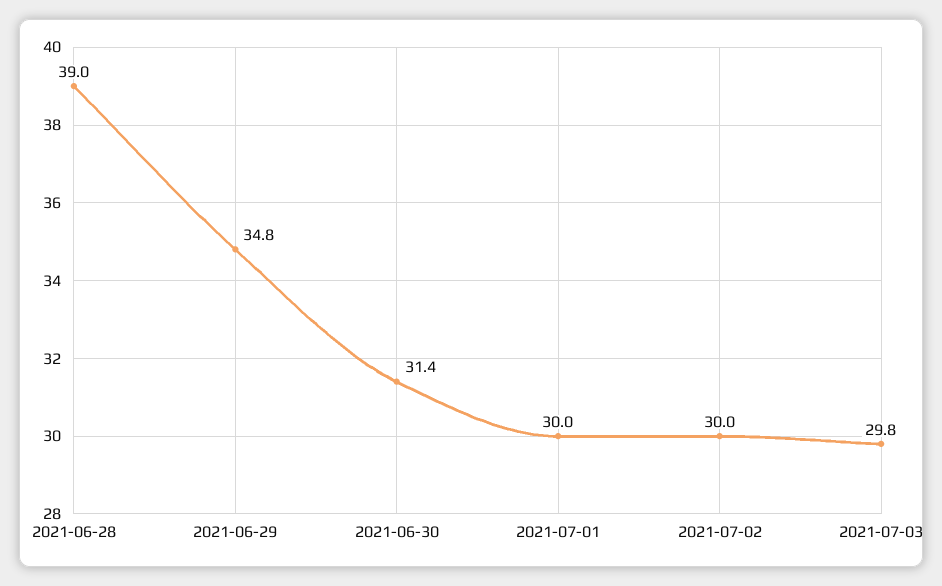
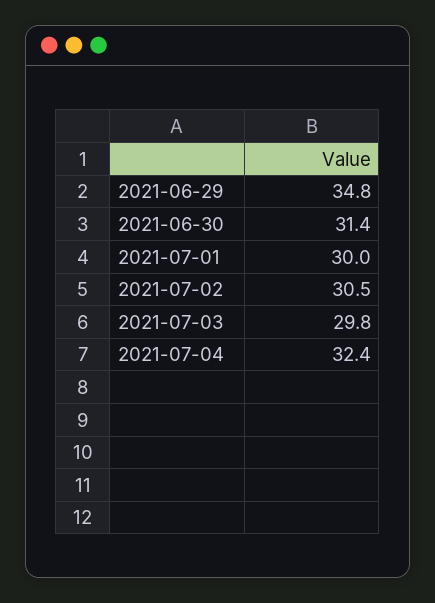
2021-06-28: 39 -> none
2021-07-02: 30 -> 30.5
2021-07-04: none -> 32.4

